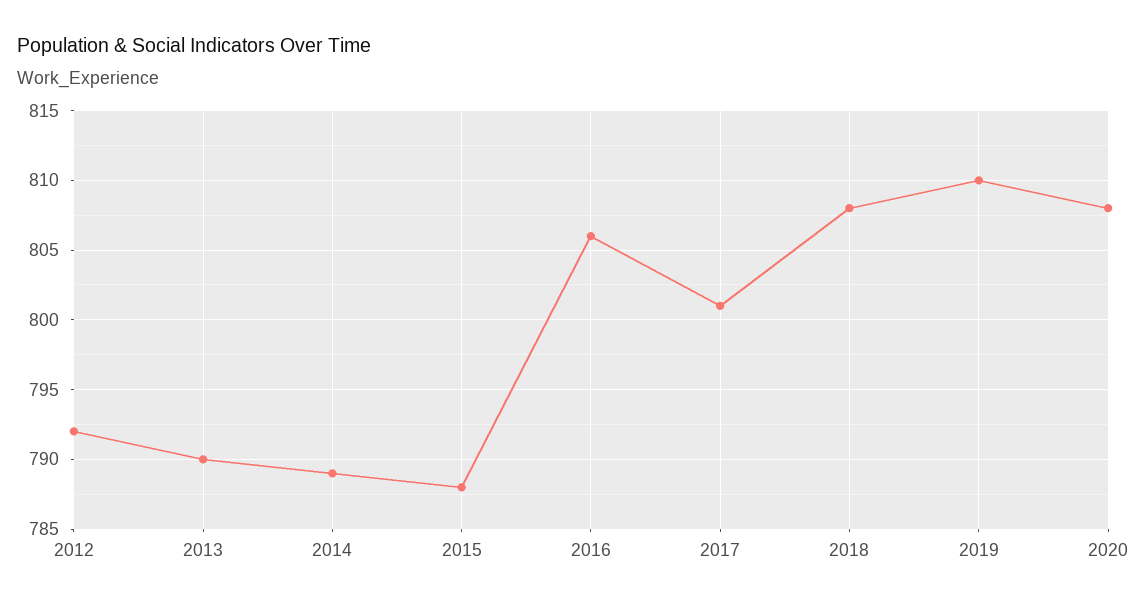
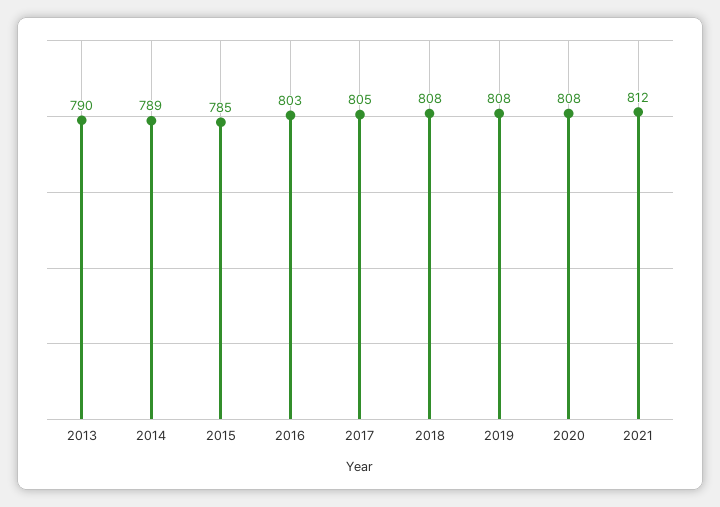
2012: 792 -> none
2015: 788 -> 785
2016: 806 -> 803
2017: 801 -> 805
2019: 810 -> 808
2021: none -> 812

